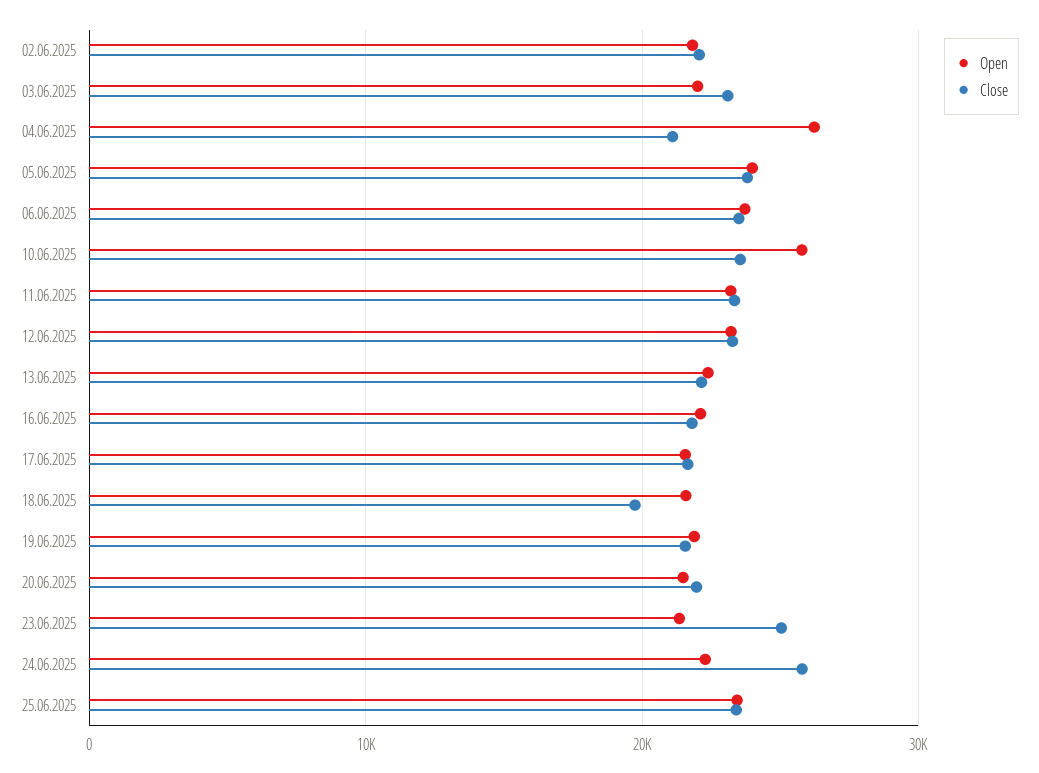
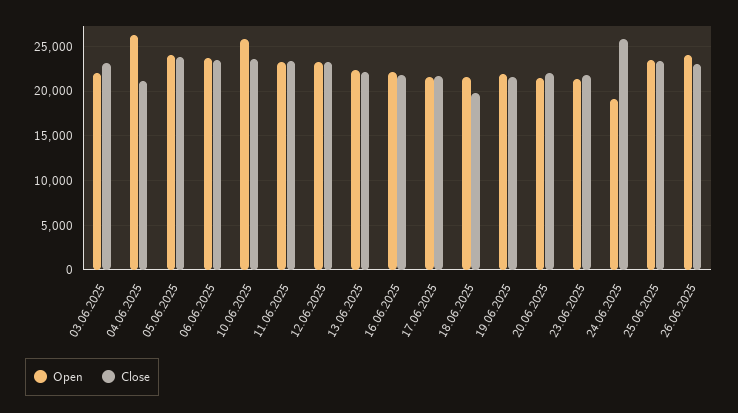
Open, 02.06.2025: 22000 -> none
Close, 02.06.2025: 22000 -> none
Close, 23.06.2025: 25000 -> 22000
Open, 24.06.2025: 22000 -> 19000
Open, 26.06.2025: none -> 24000
Close, 26.06.2025: none -> 23000

